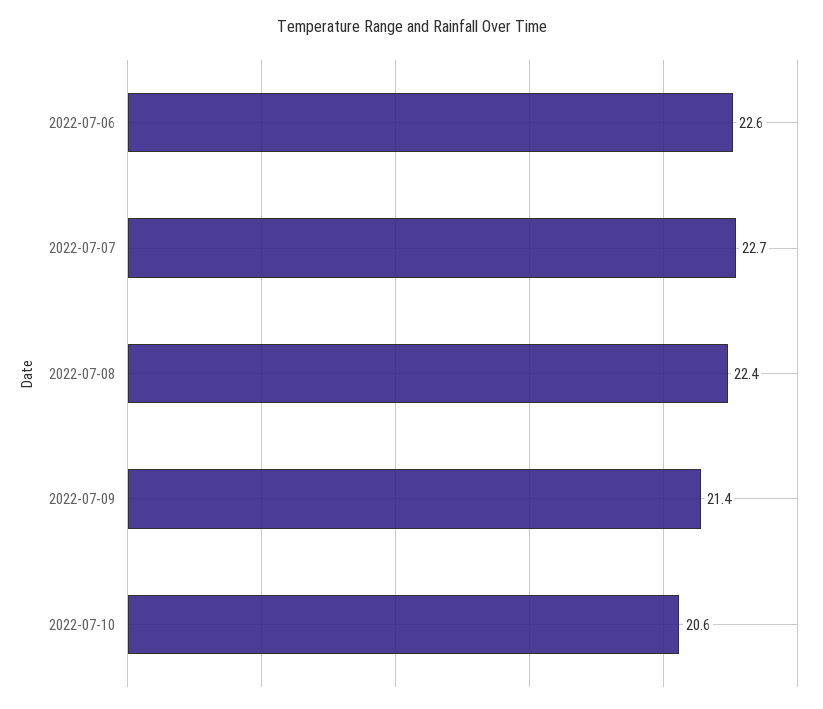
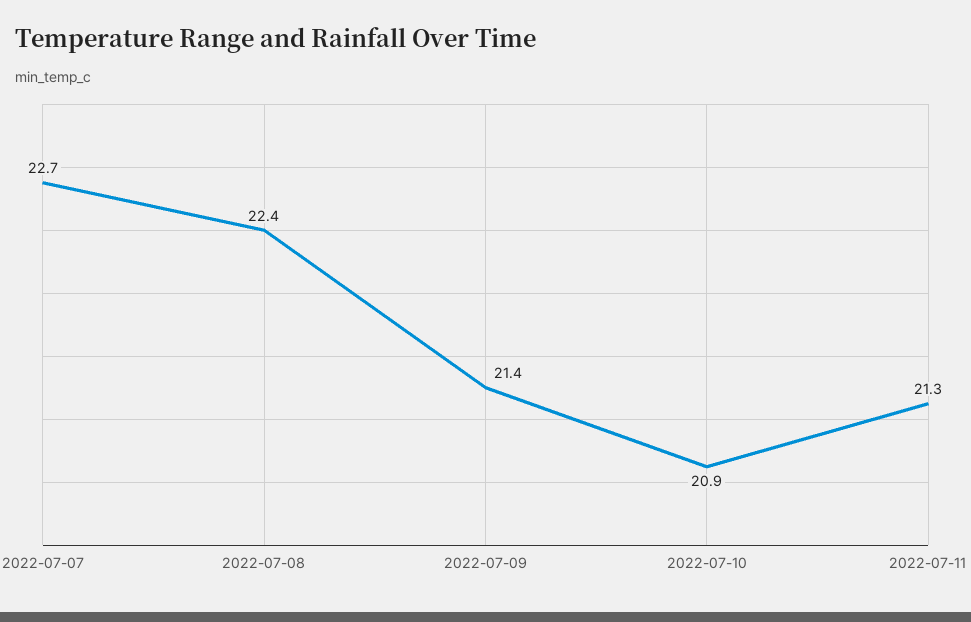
2022-07-06: 22.6 -> none
2022-07-10: 20.6 -> 20.9
2022-07-11: none -> 21.3

